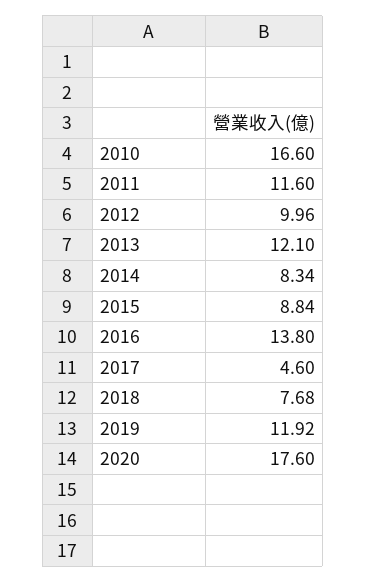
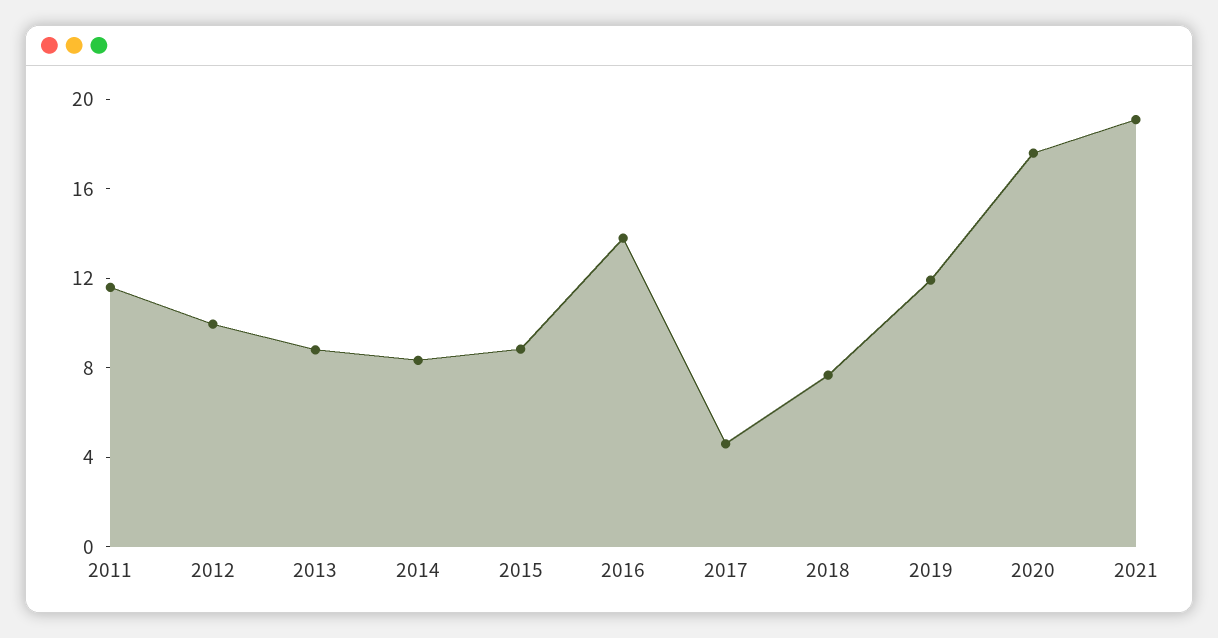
2010: 16.6 -> none
2013: 12.1 -> 9
2021: none -> 19

